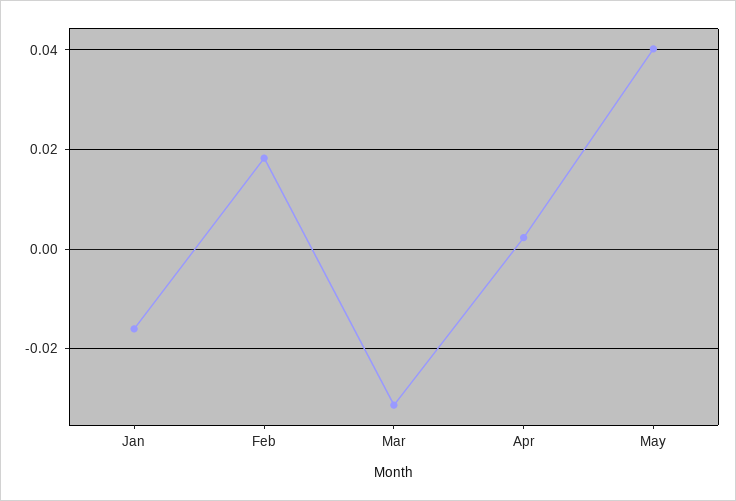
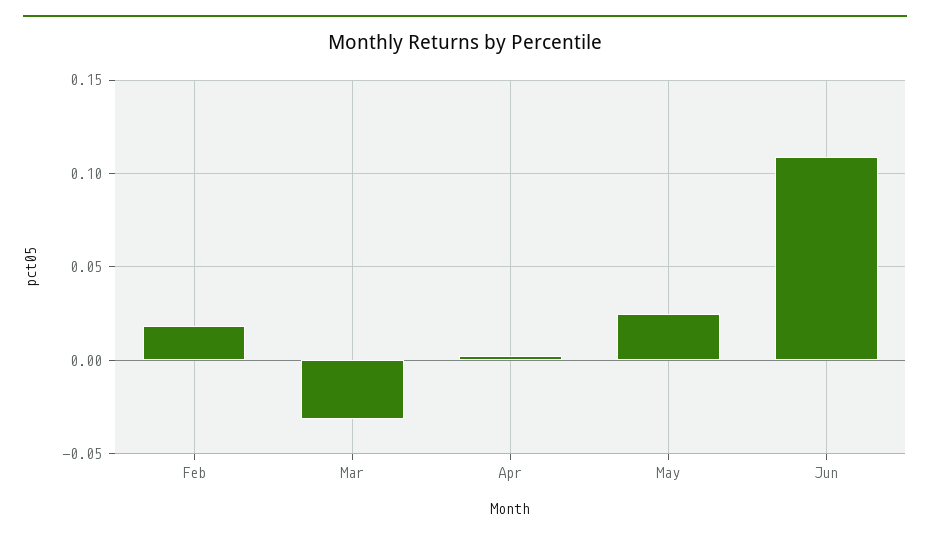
Jan: -0.016 -> none
May: 0.04 -> 0.025
Jun: none -> 0.11

